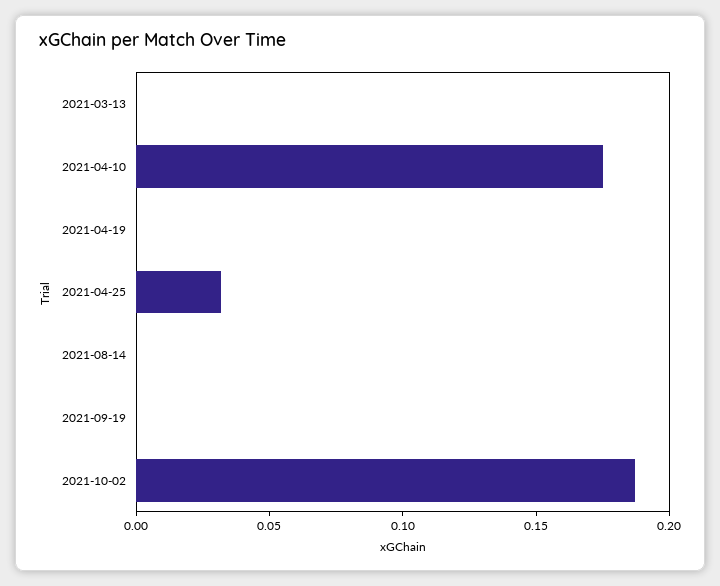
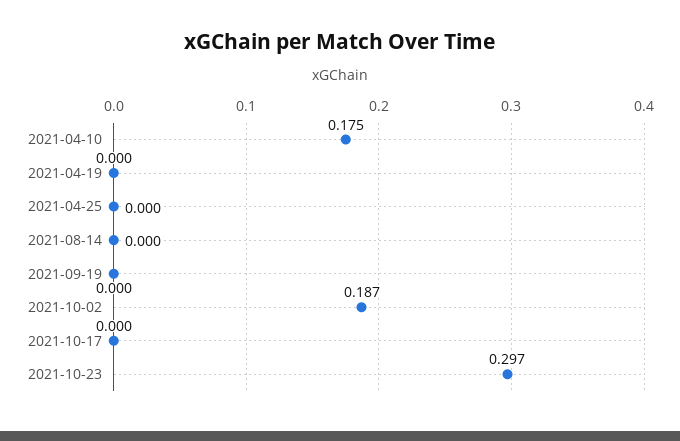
2021-03-13: 0 -> none
2021-04-25: 0.03 -> 0
2021-10-17: none -> 0
2021-10-23: none -> 0.297

